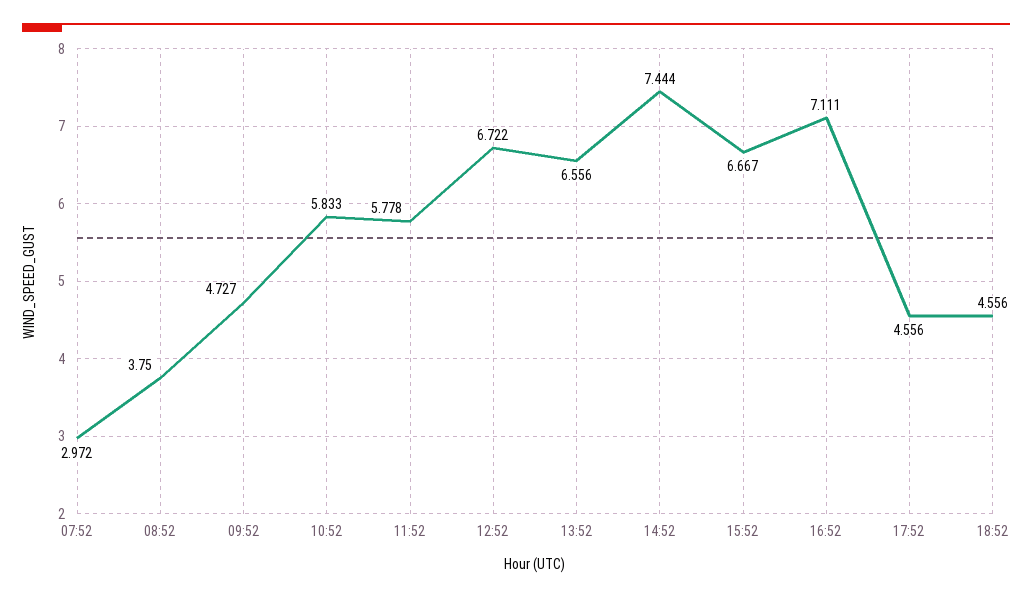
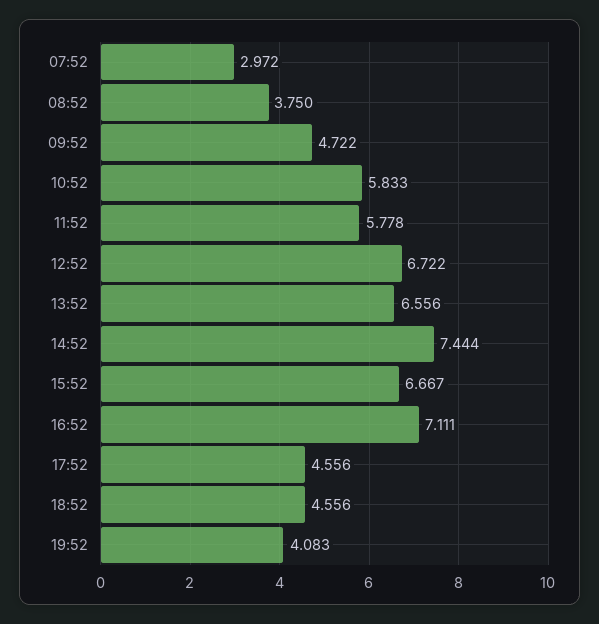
09:52: 4.727 -> 4.722
19:52: none -> 4.083

